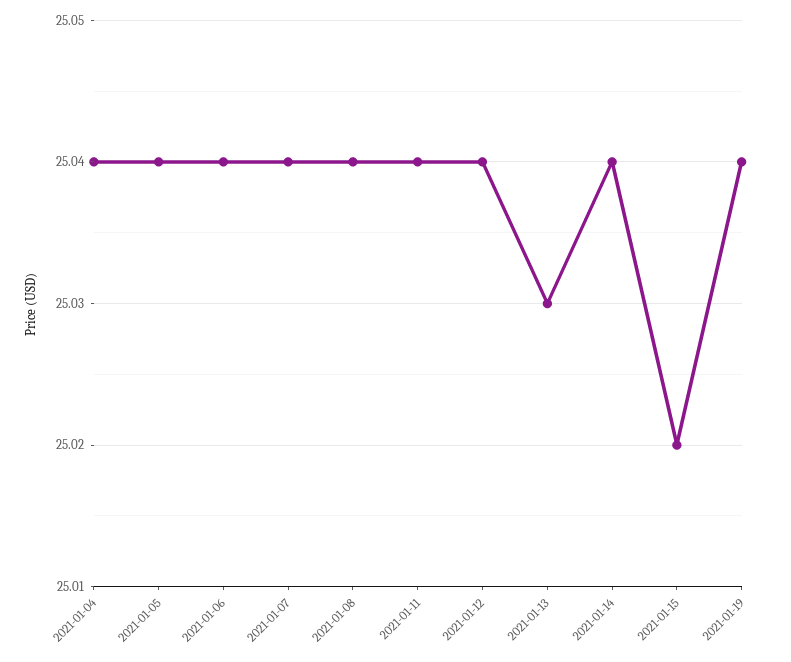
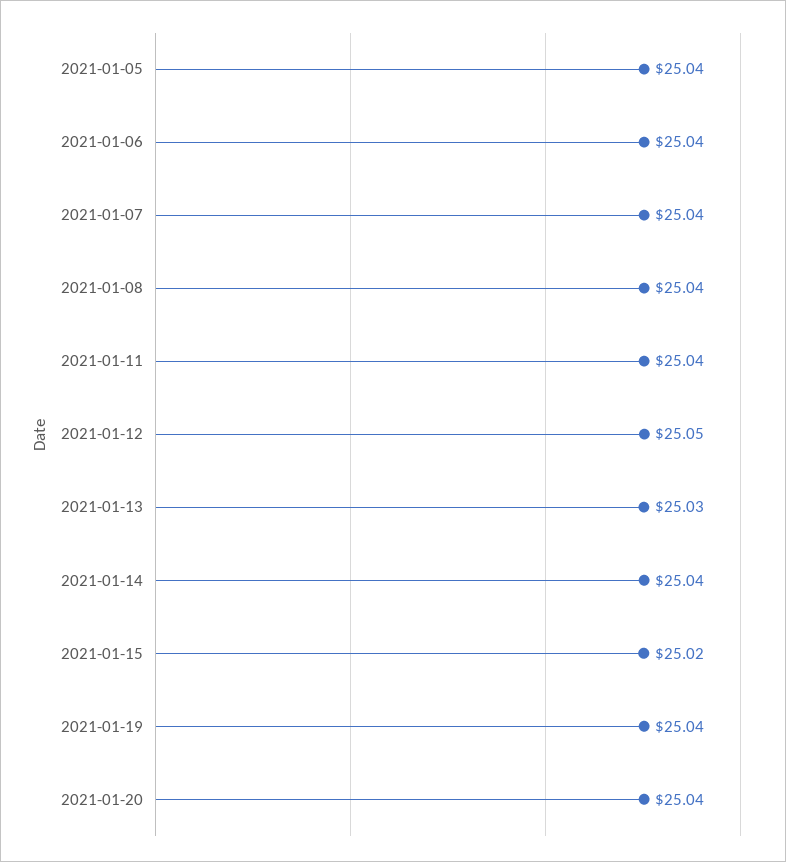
2021-01-04: 25.04 -> none
2021-01-12: 25.04 -> 25.05
2021-01-20: none -> 25.04

